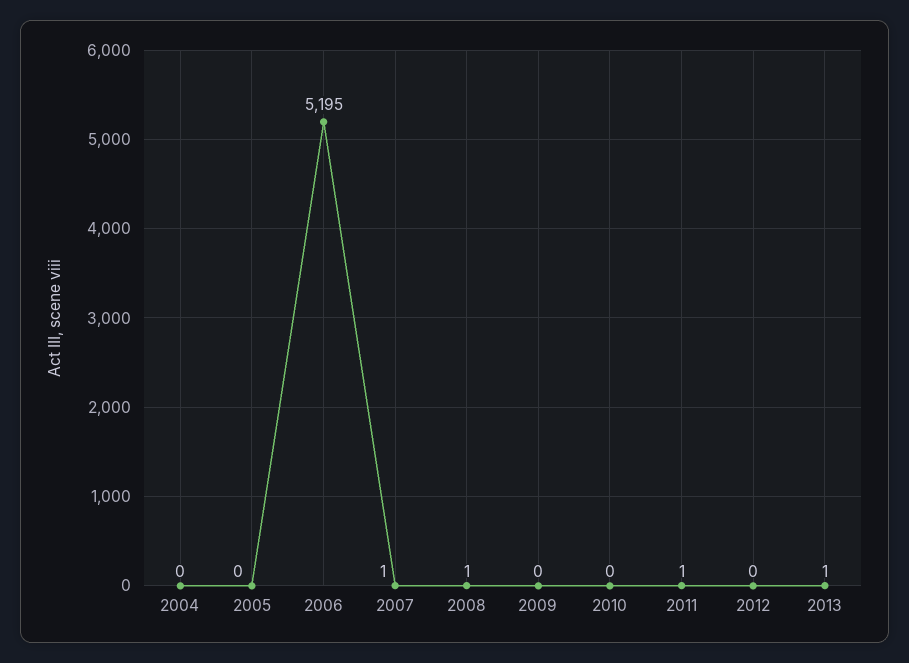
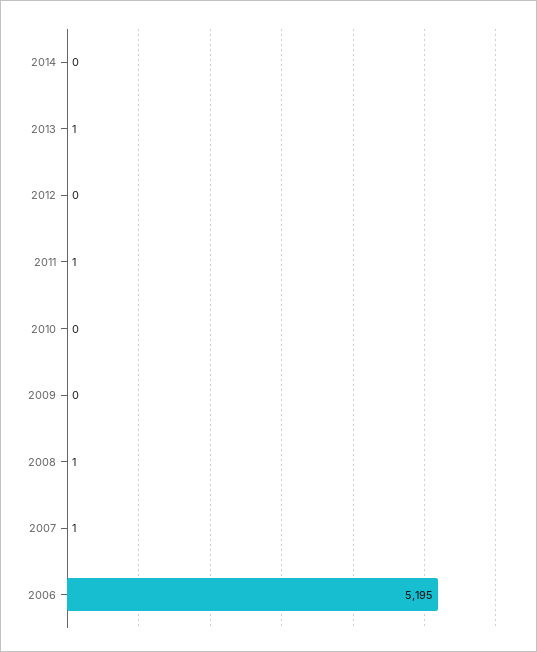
2004: 0 -> none
2005: 0 -> none
2014: none -> 0

